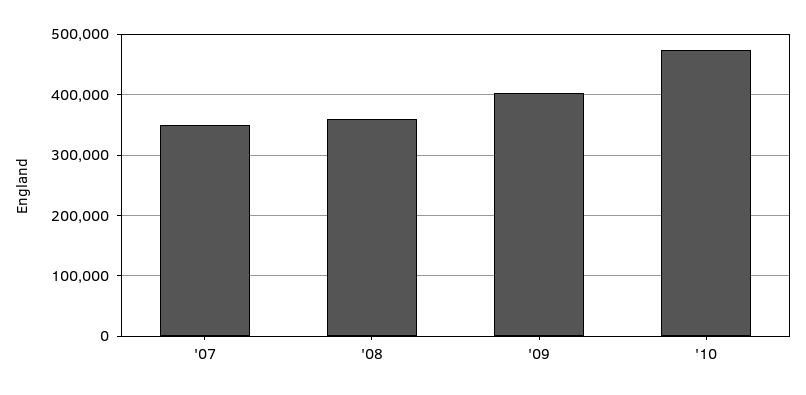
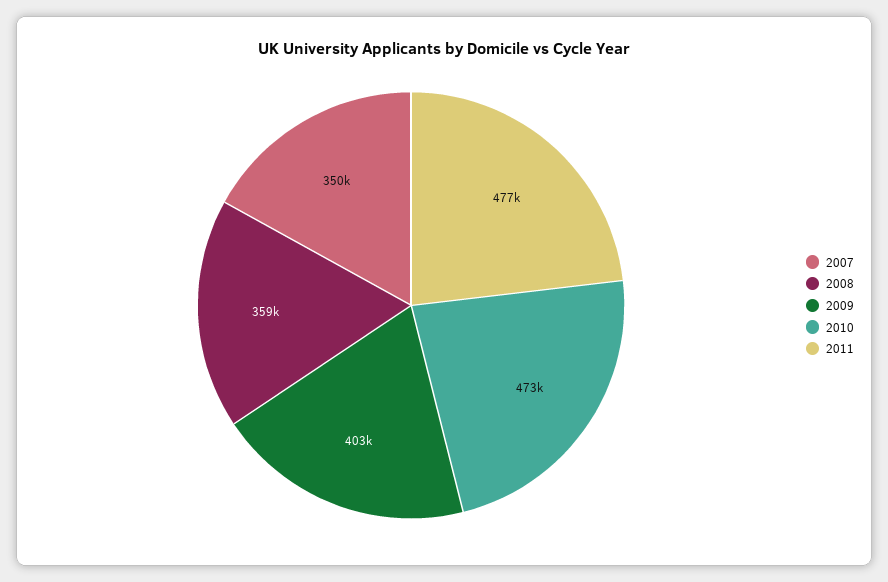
2011: none -> 477000

